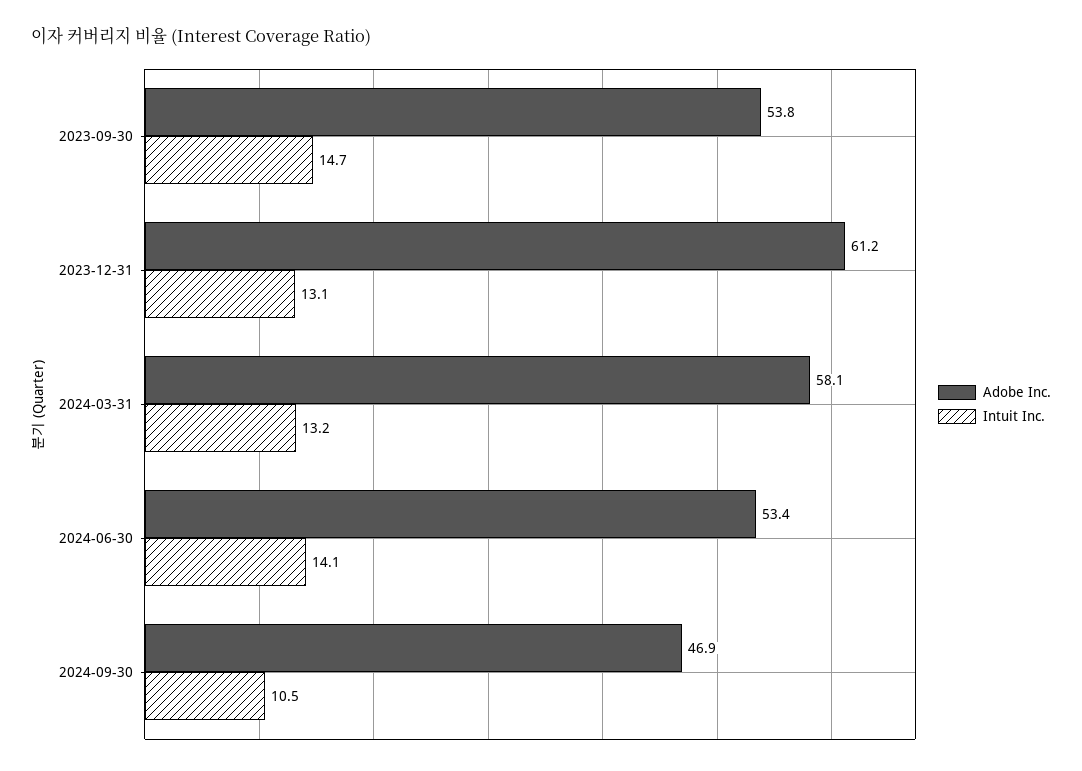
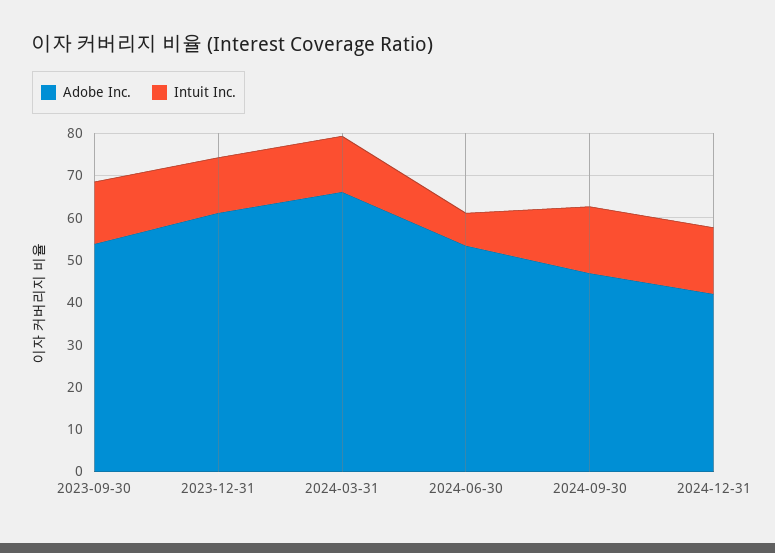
Adobe Inc., 2024-03-31: 58.1 -> 66
Intuit Inc., 2024-06-30: 14.1 -> 8
Intuit Inc., 2024-09-30: 10.5 -> 16
Adobe Inc., 2024-12-31: none -> 42
Intuit Inc., 2024-12-31: none -> 16

